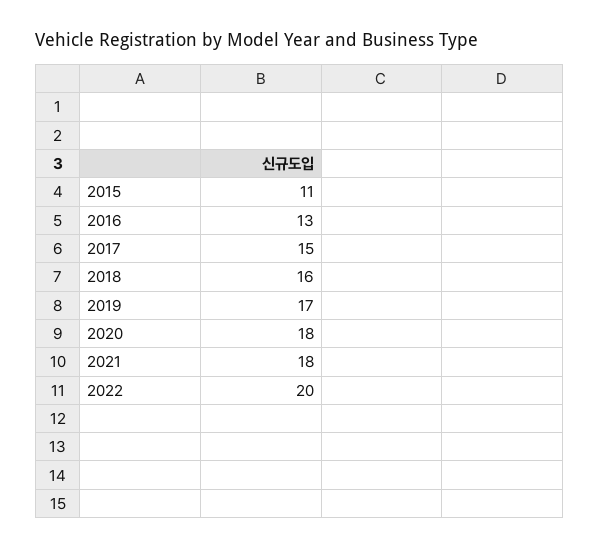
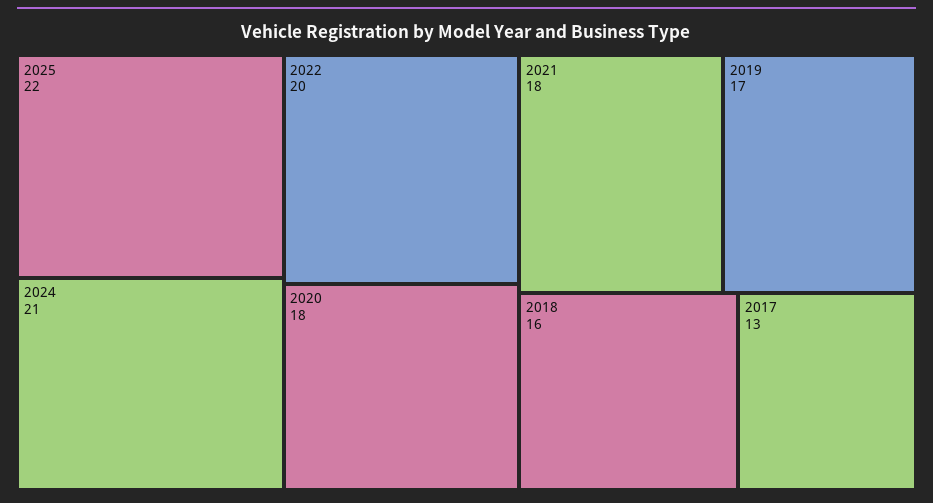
2015: 11 -> none
2016: 13 -> none
2017: 15 -> 13
2025: none -> 22
2024: none -> 21

